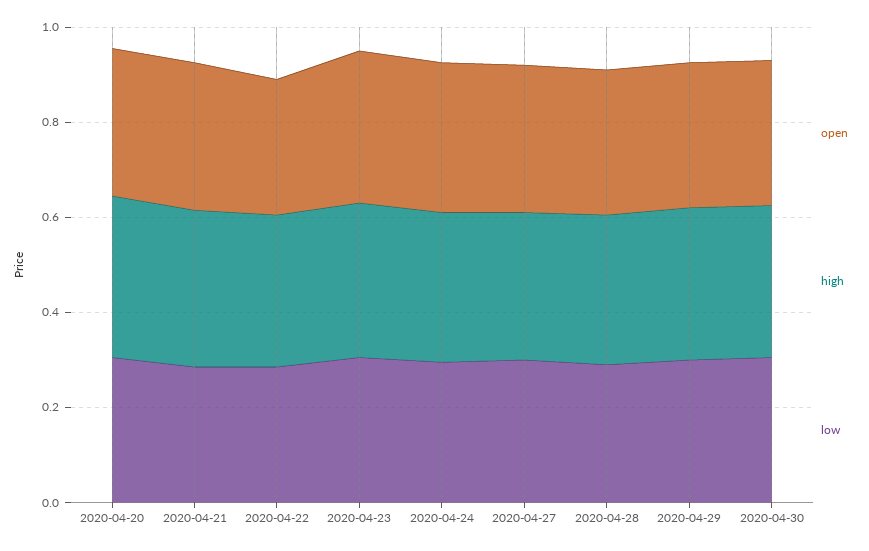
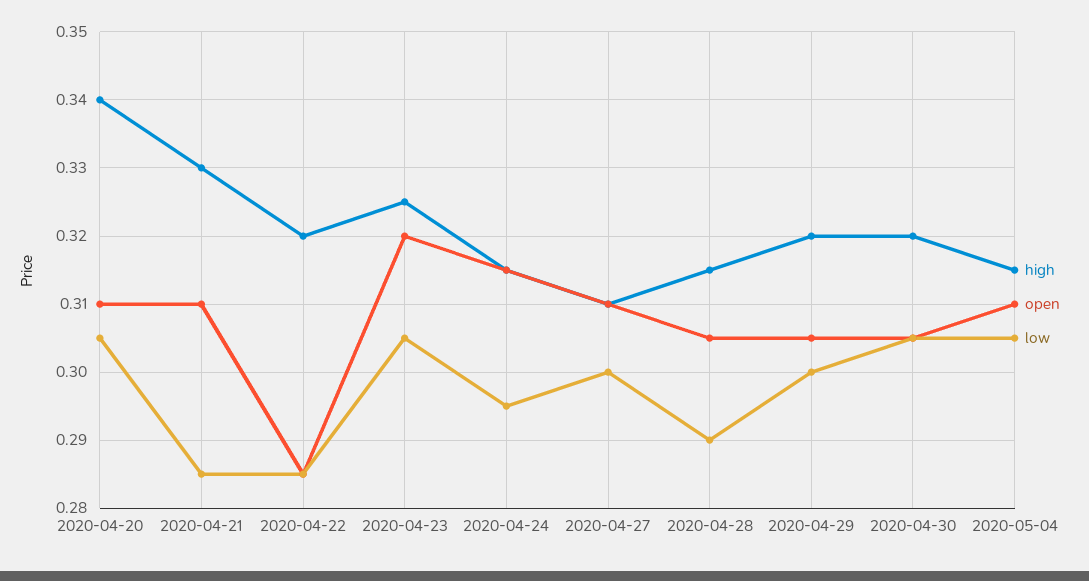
high, 2020-05-04: none -> 0.315
open, 2020-05-04: none -> 0.31
low, 2020-05-04: none -> 0.305

